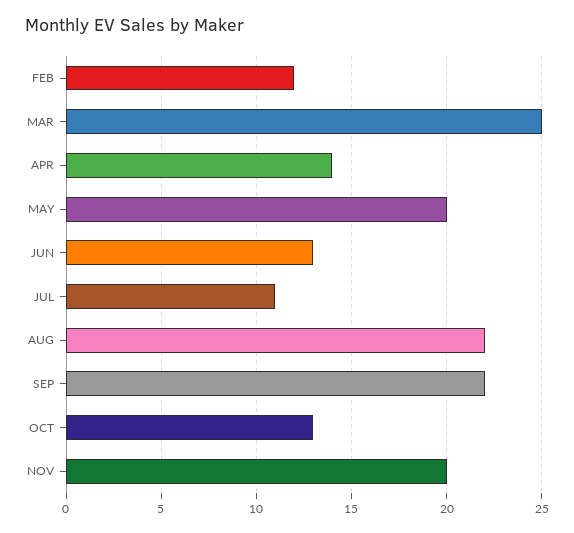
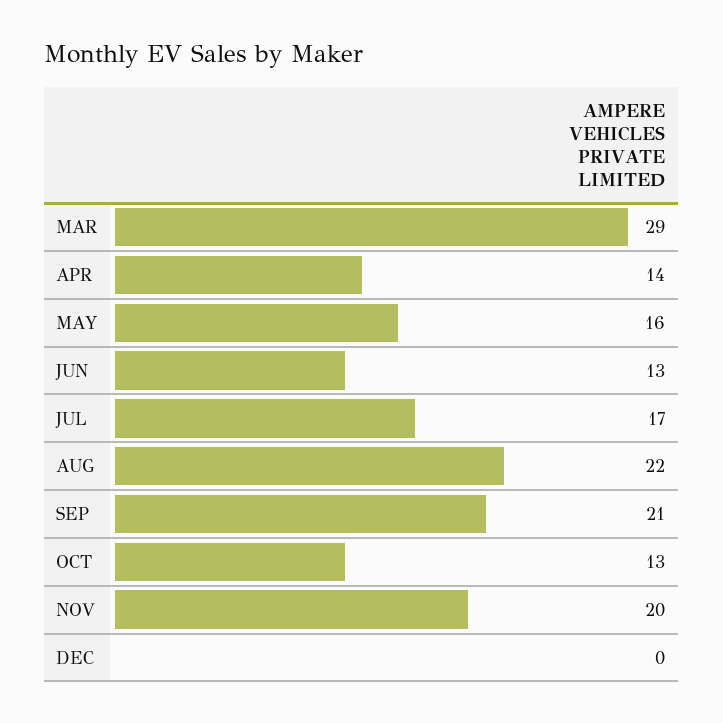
FEB: 12 -> none
MAR: 25 -> 29
MAY: 20 -> 16
JUL: 11 -> 17
SEP: 22 -> 21
DEC: none -> 0

